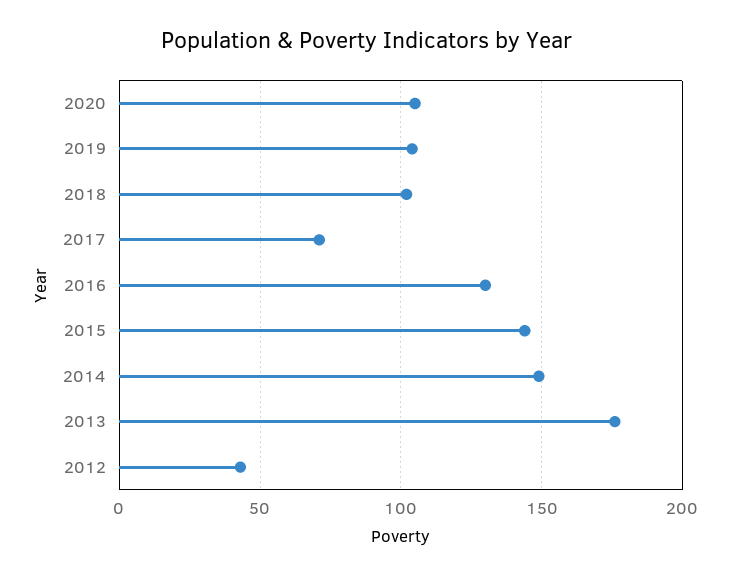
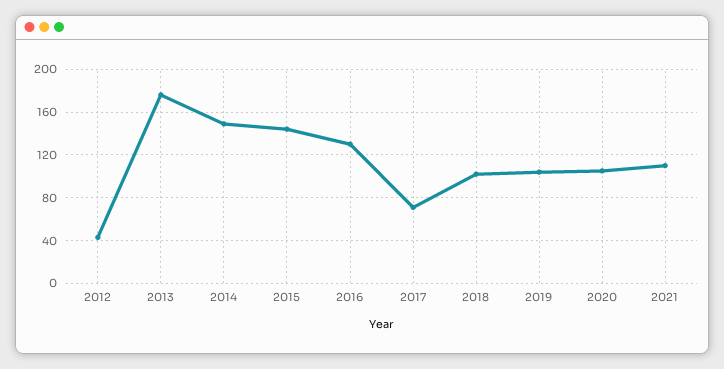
2021: none -> 110

